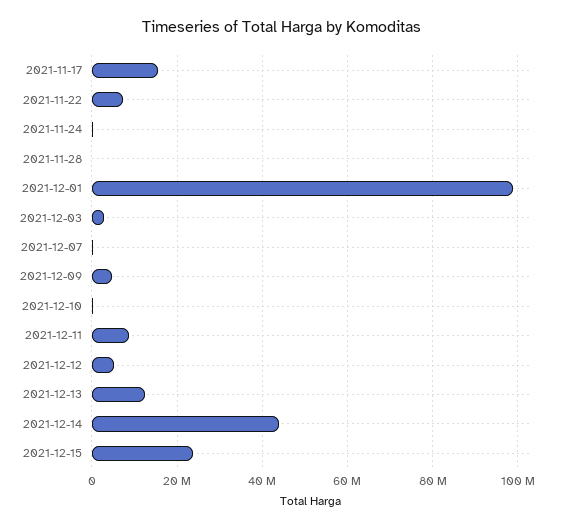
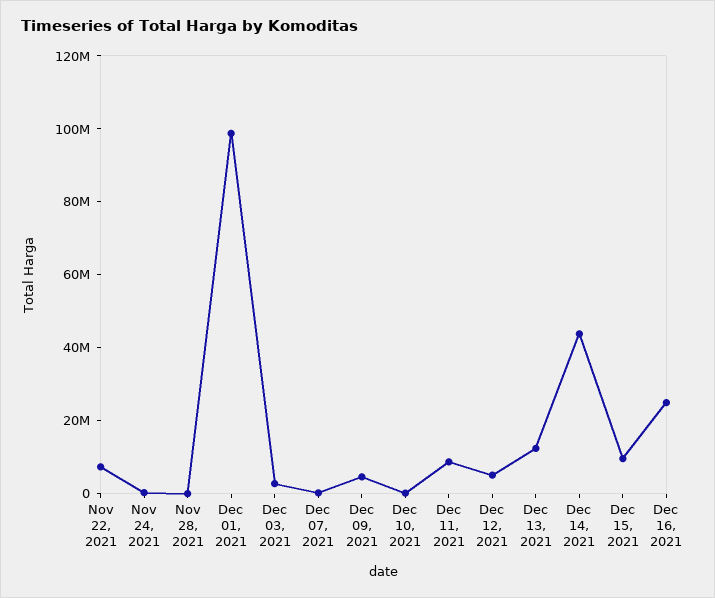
2021-11-17: 16000000 -> none
2021-12-15: 24000000 -> 10000000
Dec 16, 2021: none -> 25000000

